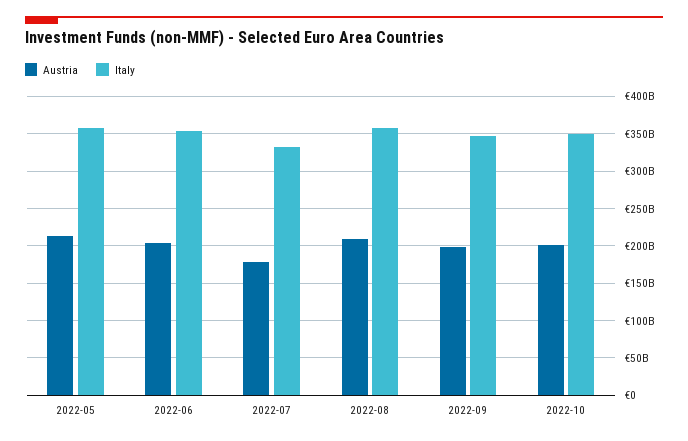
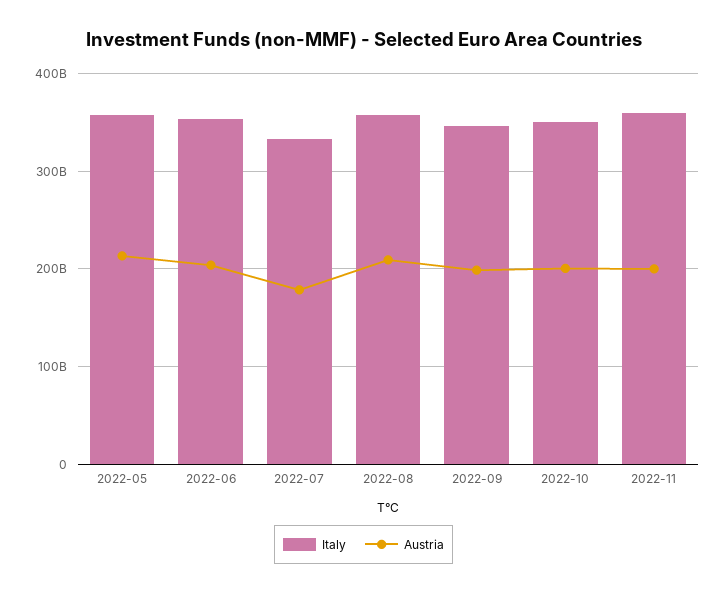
Italy, 2022-11: none -> 360000000000
Austria, 2022-11: none -> 200000000000

